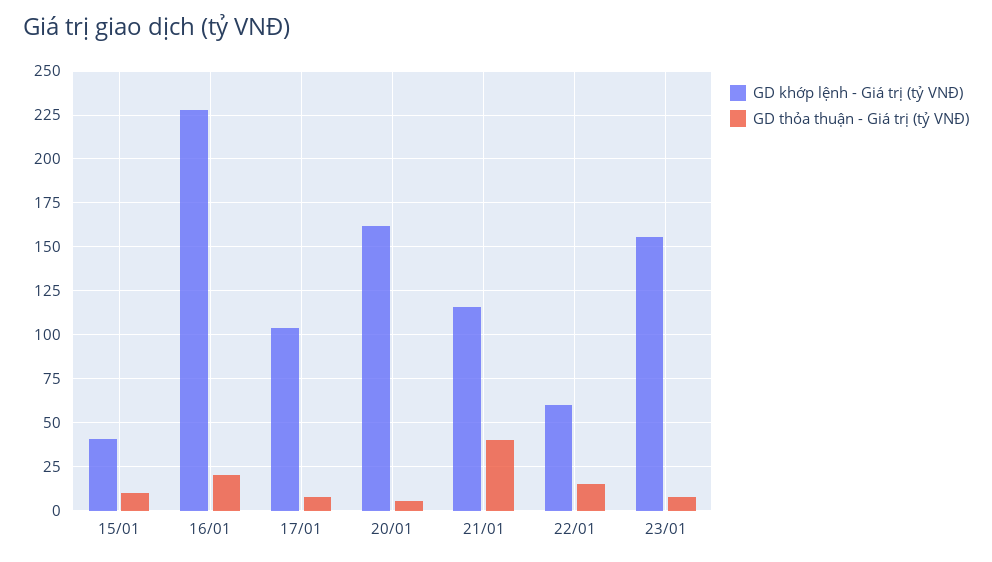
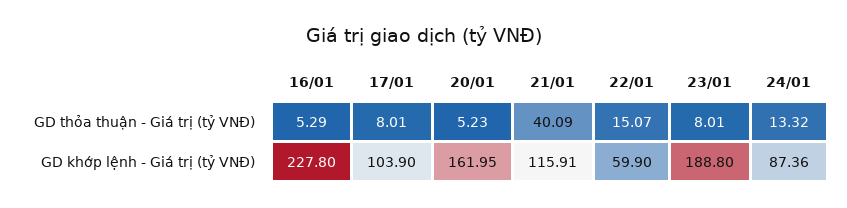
GD khớp lệnh - Giá trị (tỷ VNĐ), 15/01: 40 -> none
GD thỏa thuận - Giá trị (tỷ VNĐ), 15/01: 10 -> none
GD thỏa thuận - Giá trị (tỷ VNĐ), 16/01: 20 -> 5.29
GD khớp lệnh - Giá trị (tỷ VNĐ), 23/01: 155 -> 188.8
GD thỏa thuận - Giá trị (tỷ VNĐ), 24/01: none -> 13.32
GD khớp lệnh - Giá trị (tỷ VNĐ), 24/01: none -> 87.36

